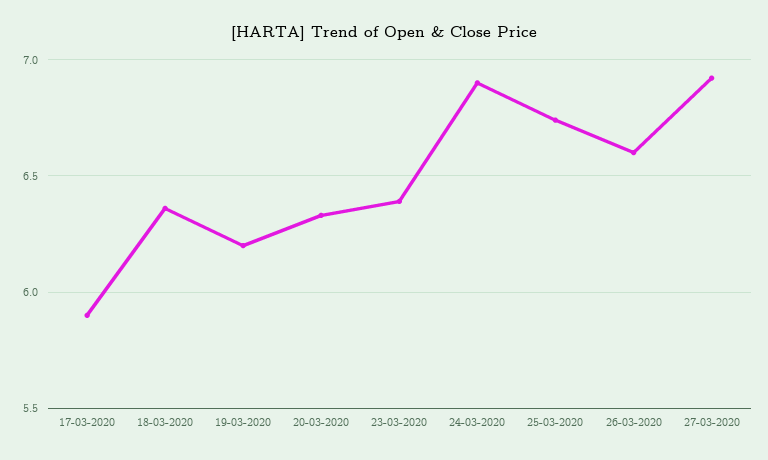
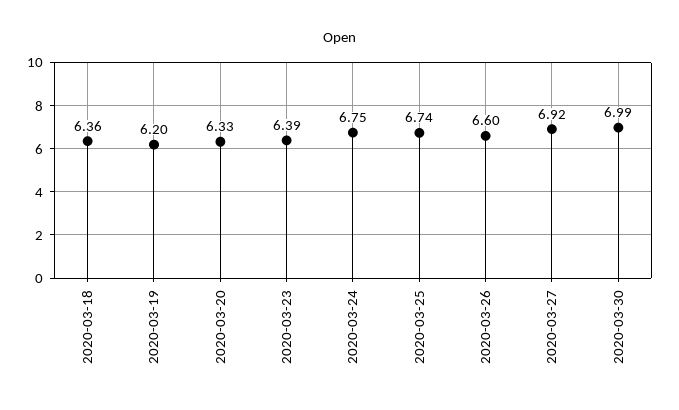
17-03-2020: 5.9 -> none
24-03-2020: 6.9 -> 6.75
2020-03-30: none -> 6.99

